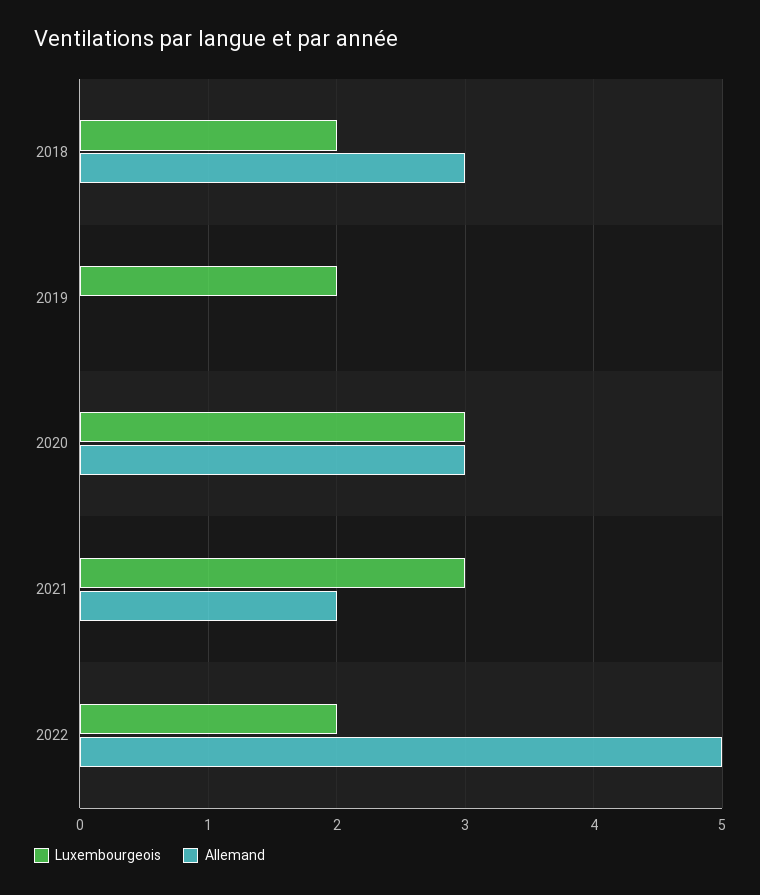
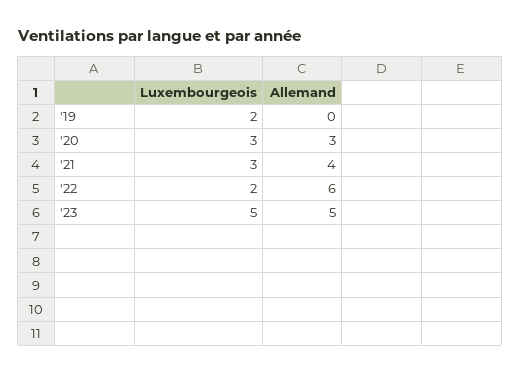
Luxembourgeois, 2018: 2 -> none
Allemand, 2018: 3 -> none
Allemand, 2021: 2 -> 4
Allemand, 2022: 5 -> 6
Luxembourgeois, '23: none -> 5
Allemand, '23: none -> 5

